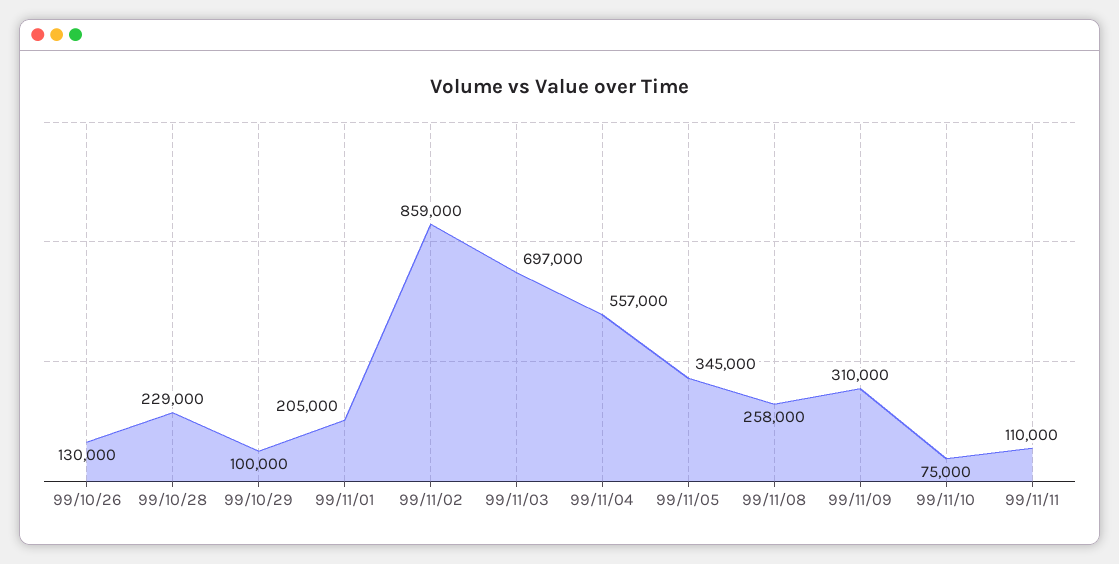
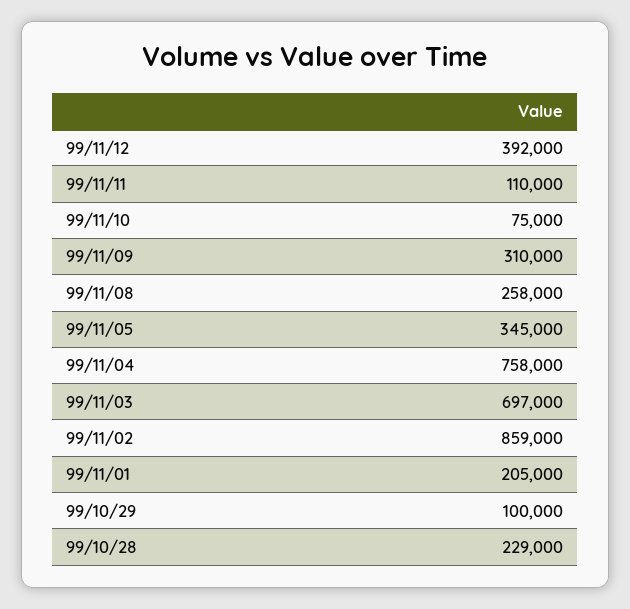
99/10/26: 130000 -> none
99/11/04: 557000 -> 758000
99/11/12: none -> 392000

